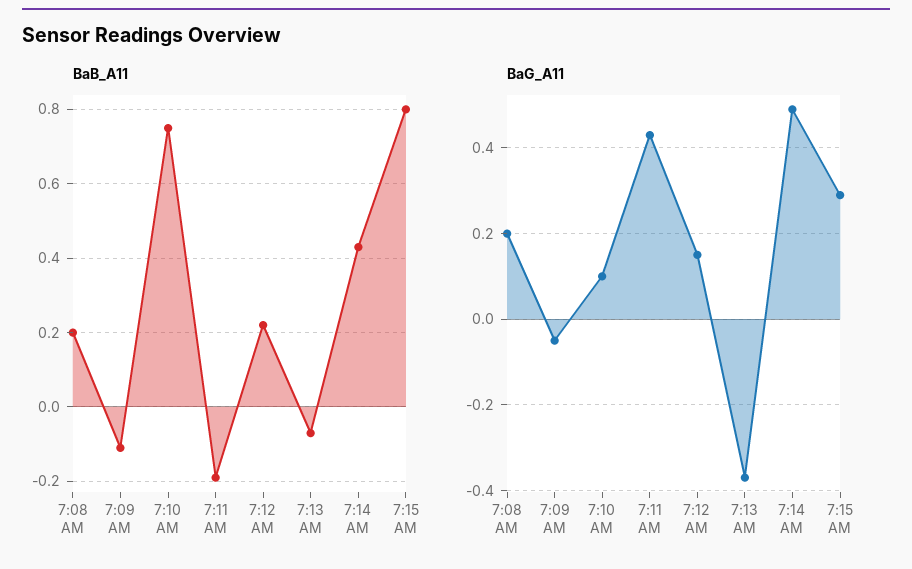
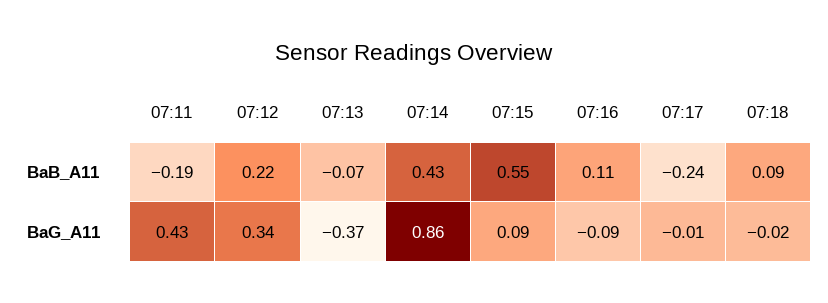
BaB_A11, 7:08 AM: 0.2 -> none
BaB_A11, 7:09 AM: -0.1 -> none
BaB_A11, 7:10 AM: 0.75 -> none
BaB_A11, 7:15 AM: 0.8 -> 0.55
BaG_A11, 7:08 AM: 0.2 -> none
BaG_A11, 7:09 AM: -0.05 -> none
BaG_A11, 7:10 AM: 0.1 -> none
BaG_A11, 7:12 AM: 0.15 -> 0.34
BaG_A11, 7:14 AM: 0.5 -> 0.86
BaG_A11, 7:15 AM: 0.3 -> 0.09
BaB_A11, 07:16: none -> 0.11
BaB_A11, 07:17: none -> -0.24
BaB_A11, 07:18: none -> 0.09
BaG_A11, 07:16: none -> -0.09
BaG_A11, 07:17: none -> -0.01
BaG_A11, 07:18: none -> -0.02

